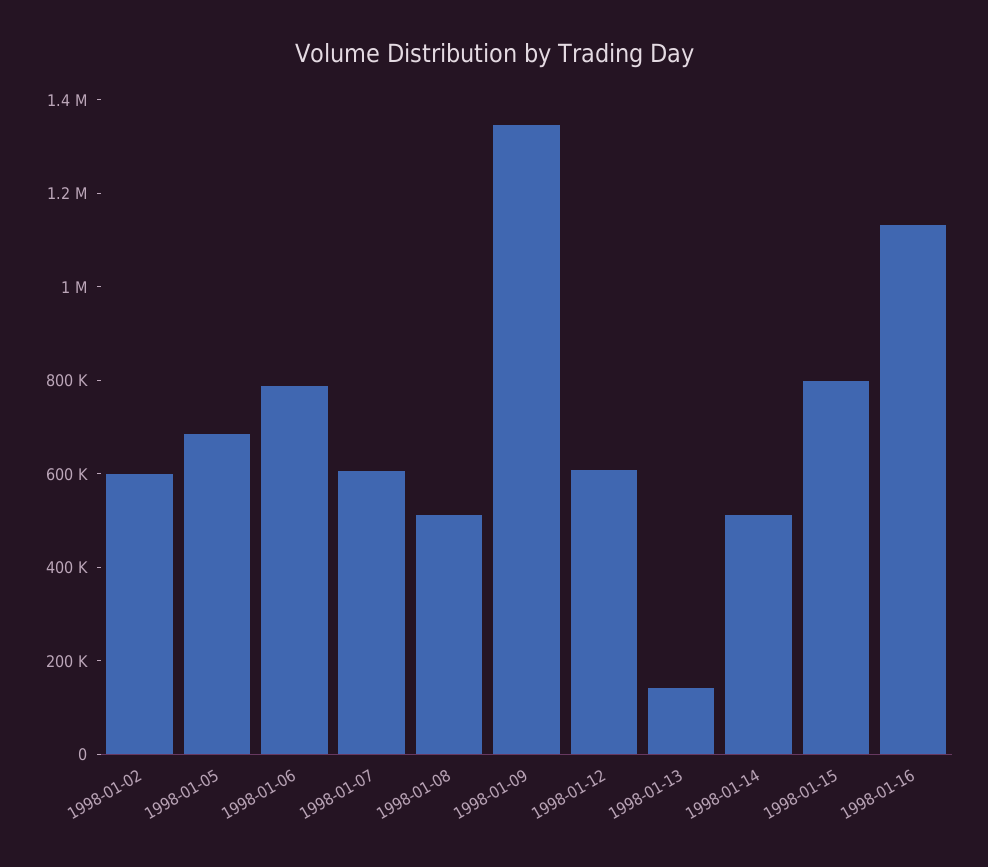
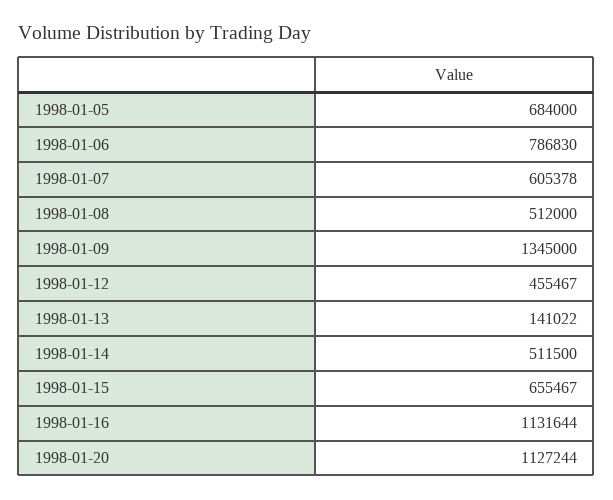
1998-01-02: 600000 -> none
1998-01-12: 600000 -> 455467
1998-01-15: 800000 -> 655467
1998-01-20: none -> 1127244

